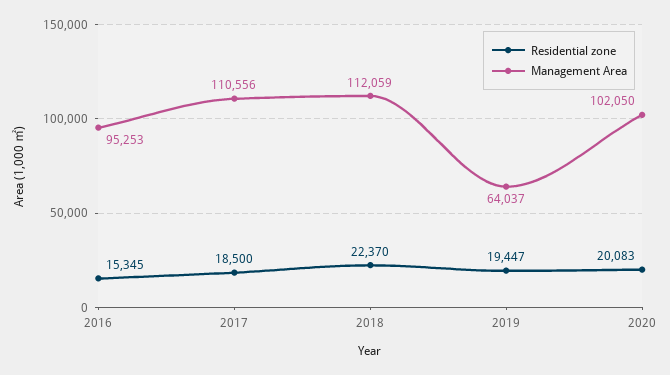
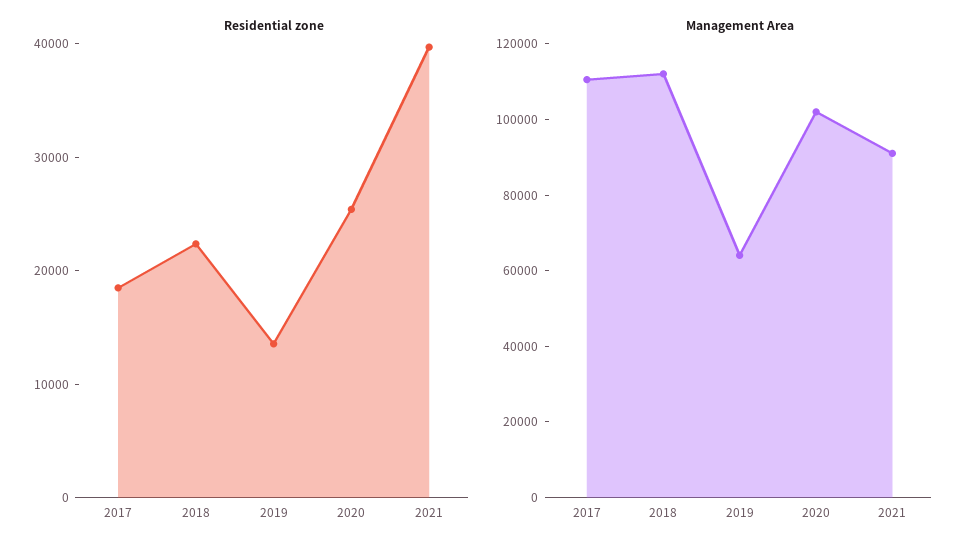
Residential zone, 2016: 15345 -> none
Management Area, 2016: 95253 -> none
Residential zone, 2019: 19447 -> 14000
Residential zone, 2020: 20083 -> 26000
Residential zone, 2021: none -> 40000
Management Area, 2021: none -> 90000

